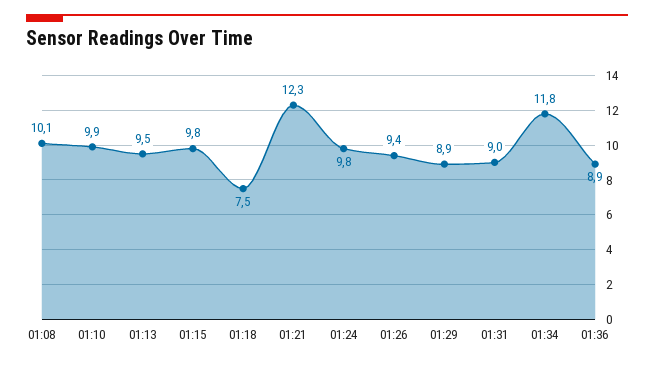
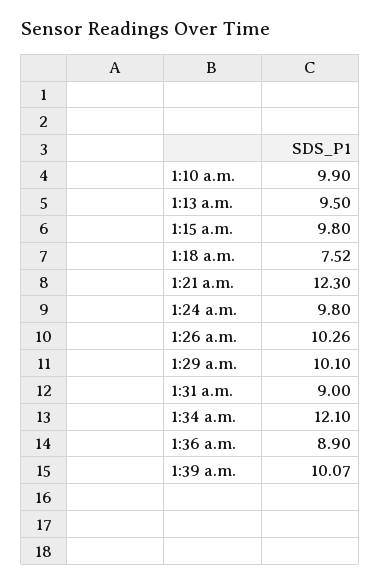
01:08: 10.1 -> none
01:26: 9.4 -> 10.26
01:29: 8.9 -> 10.1
01:34: 11.8 -> 12.1
1:39 a.m.: none -> 10.07

